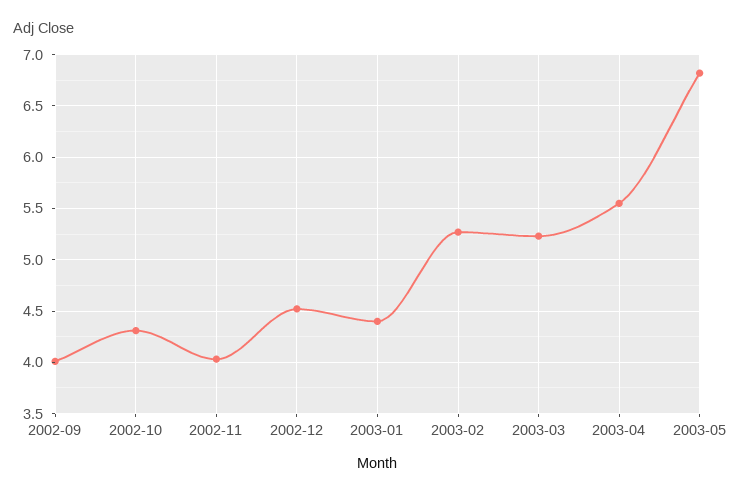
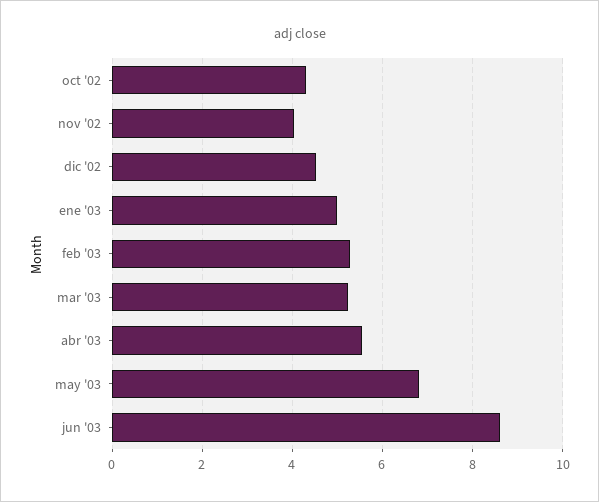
2002-09: 4 -> none
2003-01: 4.4 -> 5
jun '03: none -> 8.6

